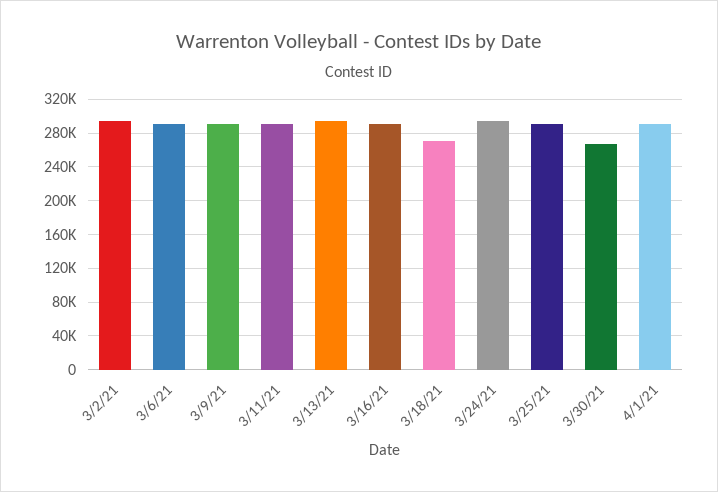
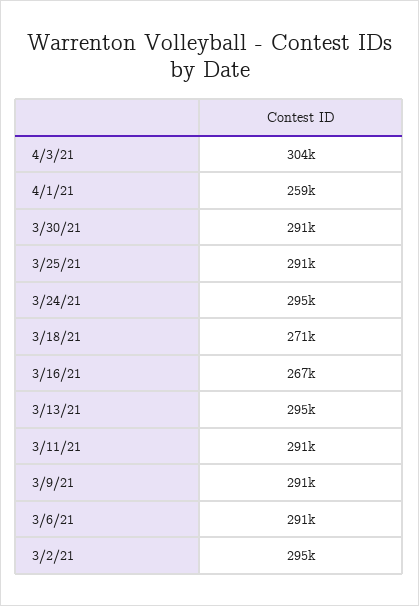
3/16/21: 290000 -> 267000
3/30/21: 270000 -> 291000
4/1/21: 290000 -> 259000
4/3/21: none -> 304000

